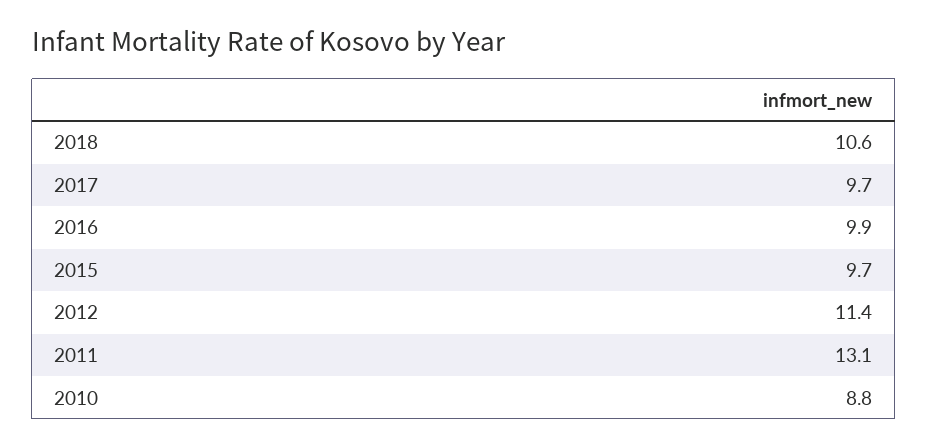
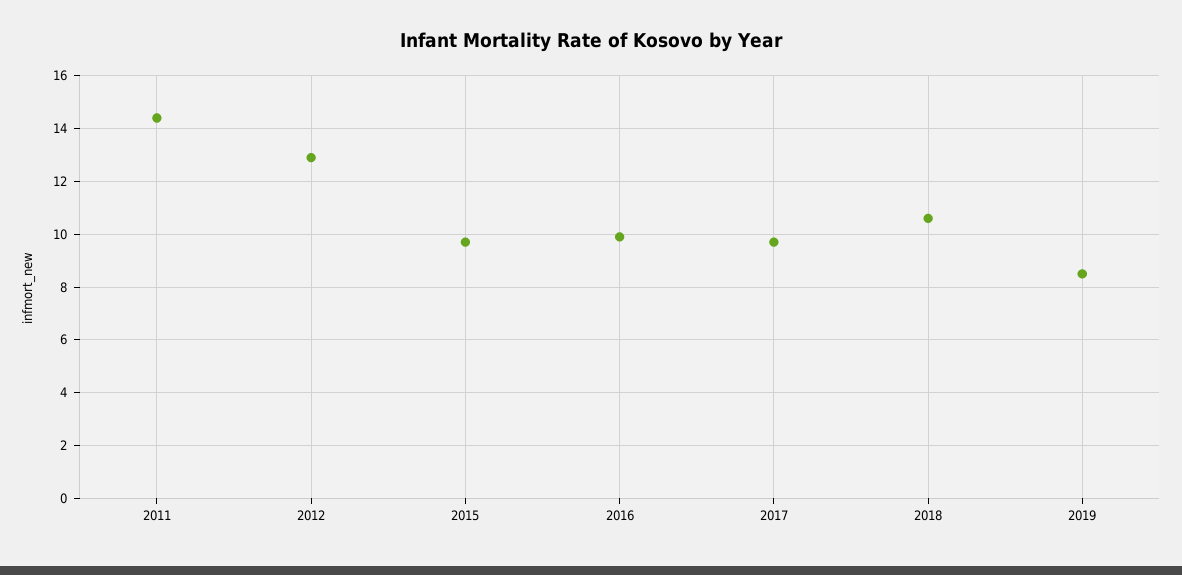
2012: 11.4 -> 13
2011: 13.1 -> 14.5
2010: 8.8 -> none
2019: none -> 8.5

